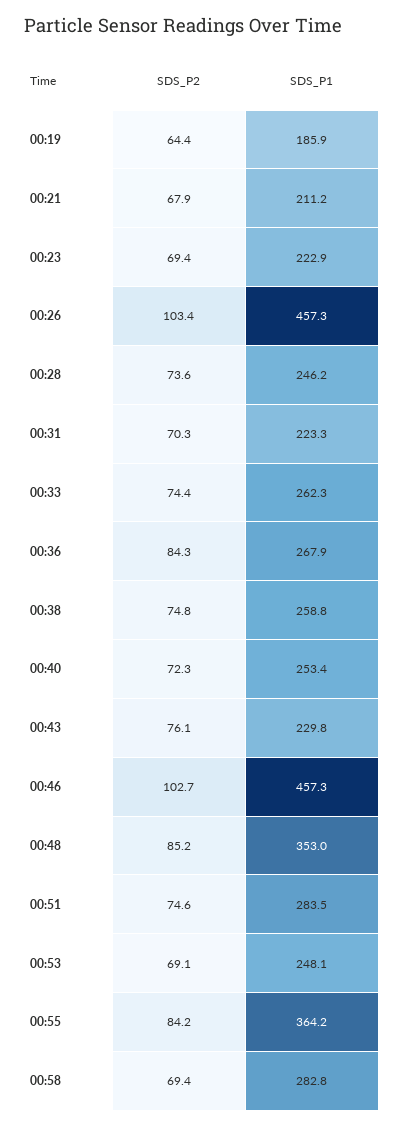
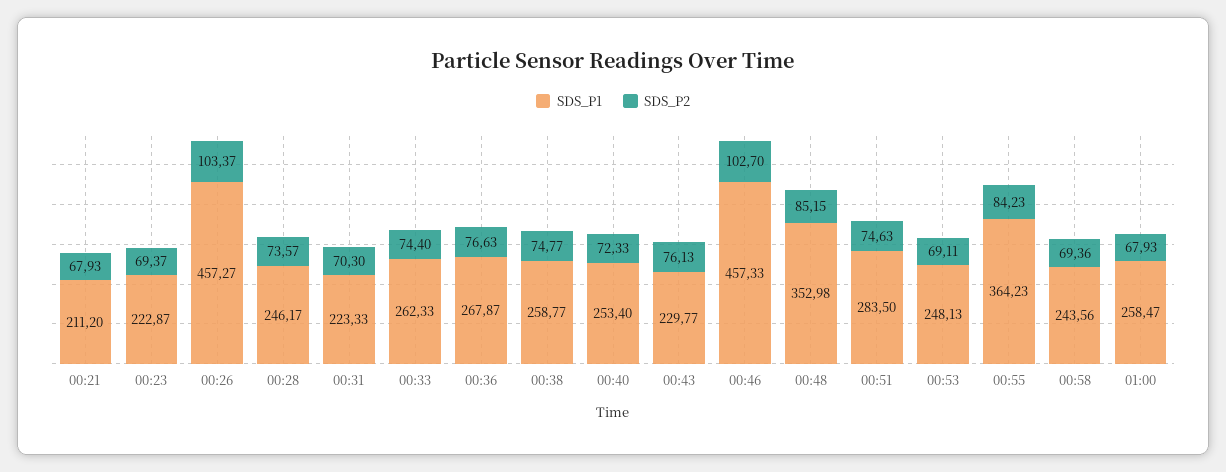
SDS_P2, 00:19: 64.4 -> none
SDS_P1, 00:19: 185.9 -> none
SDS_P2, 00:36: 84.3 -> 76.63
SDS_P1, 00:58: 282.8 -> 243.56
SDS_P1, 01:00: none -> 258.47
SDS_P2, 01:00: none -> 67.93

